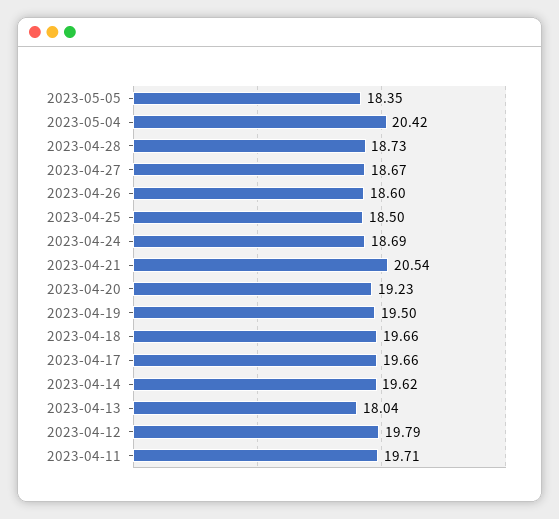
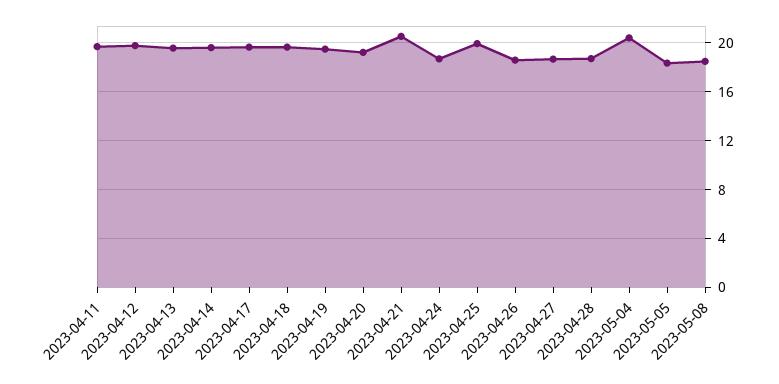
2023-04-25: 18.5 -> 20
2023-04-13: 18.04 -> 19.5
2023-05-08: none -> 18.5

